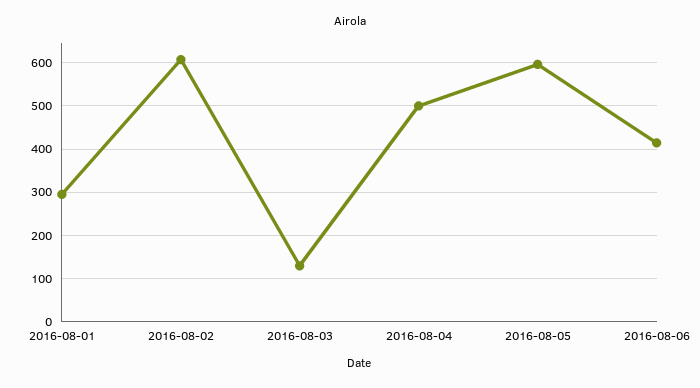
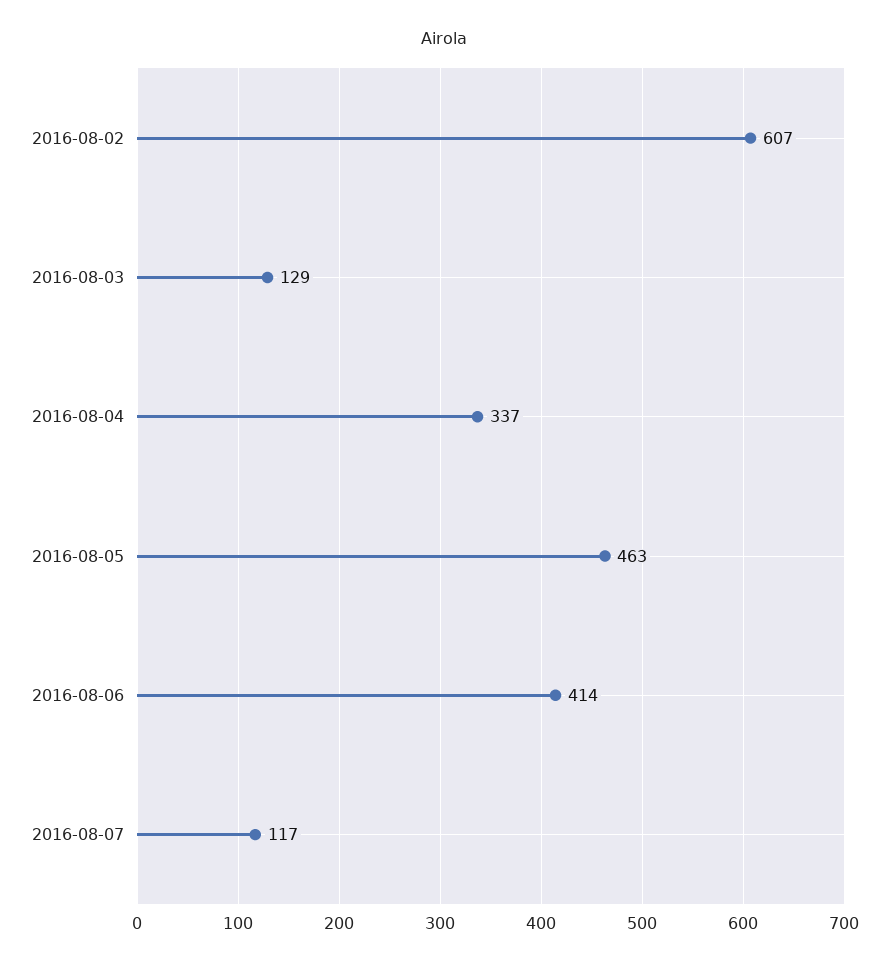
2016-08-01: 300 -> none
2016-08-04: 500 -> 337
2016-08-05: 600 -> 463
2016-08-07: none -> 117

